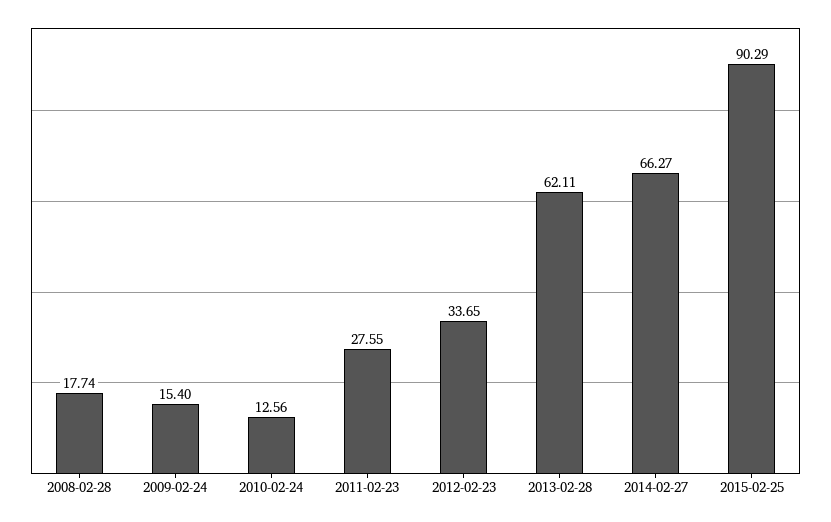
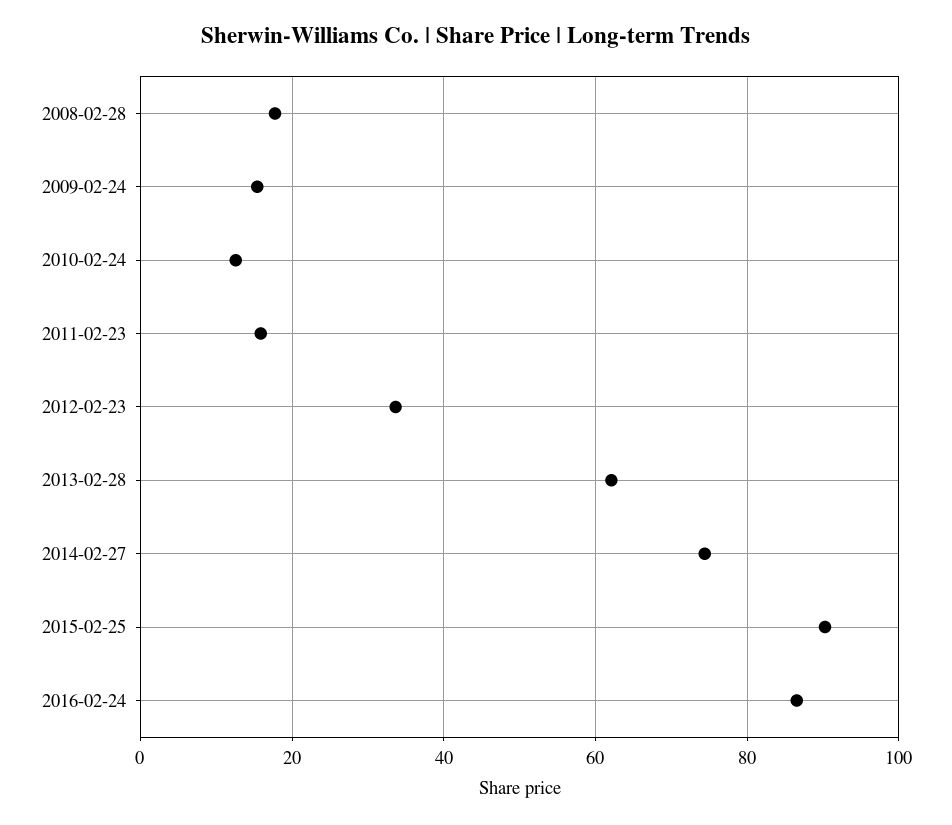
2011-02-23: 27.55 -> 16
2014-02-27: 66.27 -> 74
2016-02-24: none -> 86

